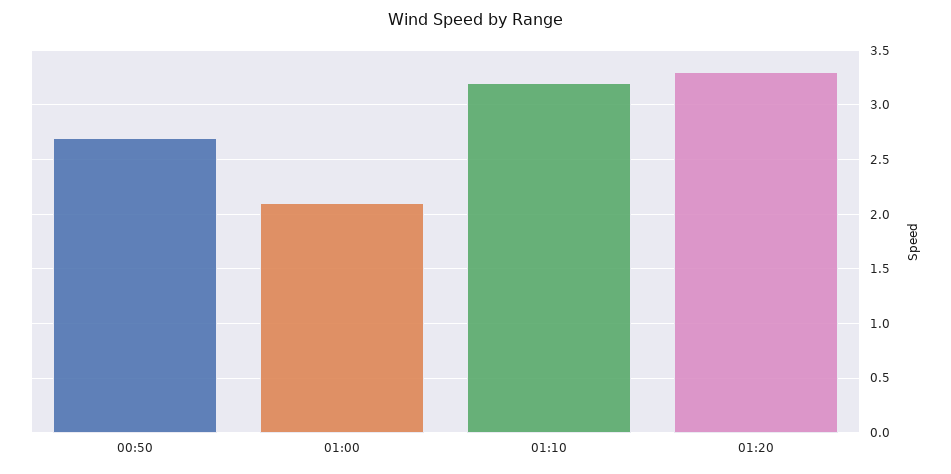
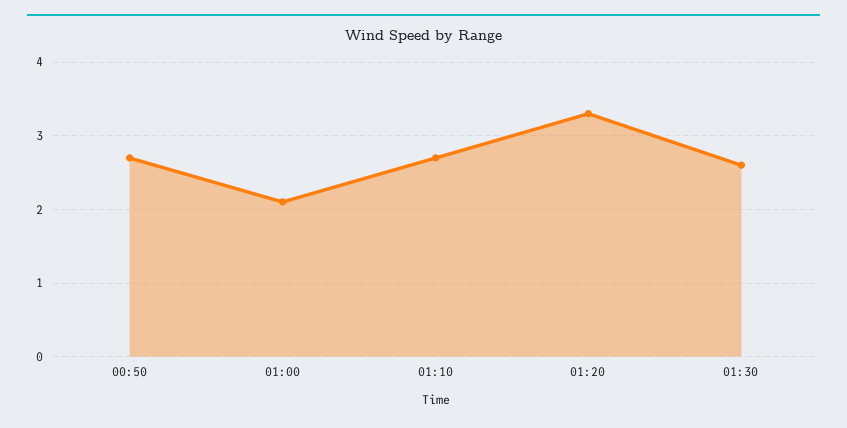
01:10: 3.2 -> 2.7
01:30: none -> 2.6

